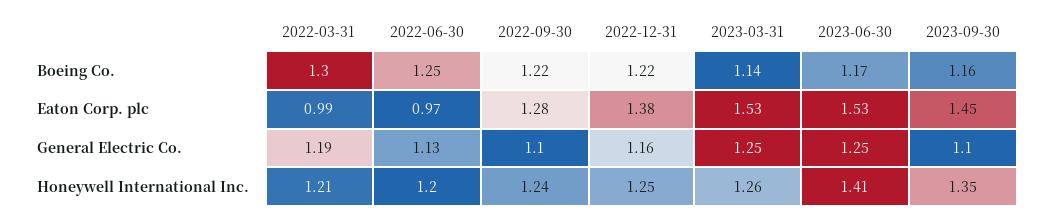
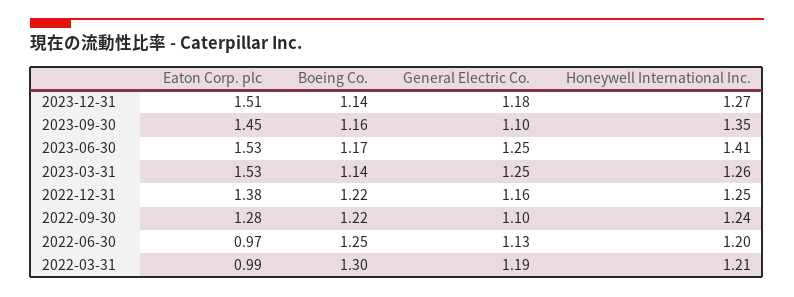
2023-12-31, Eaton Corp. plc: none -> 1.51
2023-12-31, Boeing Co.: none -> 1.14
2023-12-31, General Electric Co.: none -> 1.18
2023-12-31, Honeywell International Inc.: none -> 1.27

